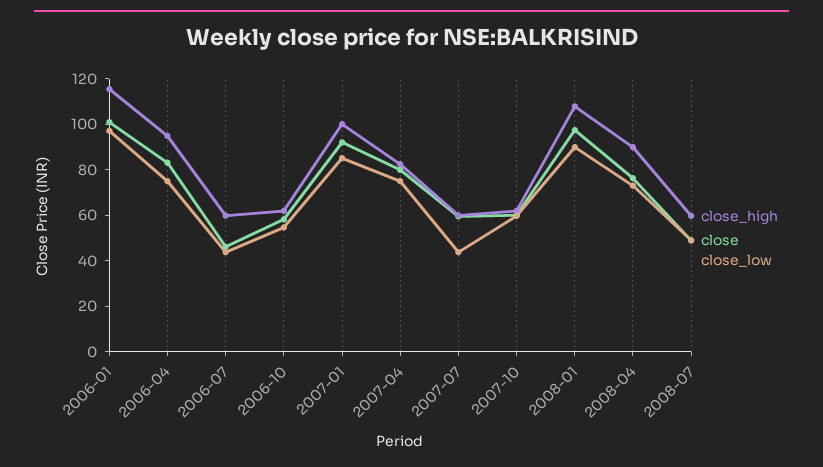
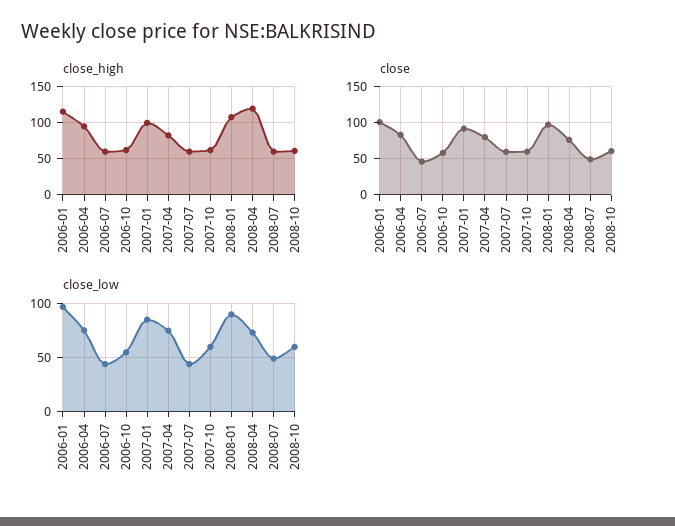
close_high, 2008-04: 90 -> 120
close_high, 2008-10: none -> 60
close, 2008-10: none -> 60
close_low, 2008-10: none -> 60

